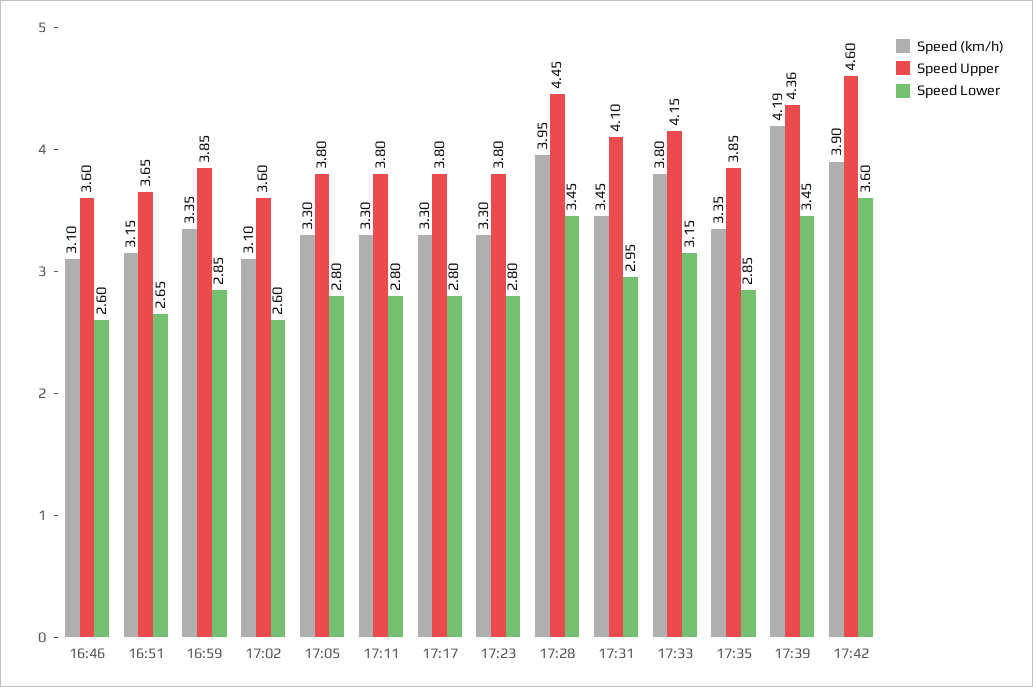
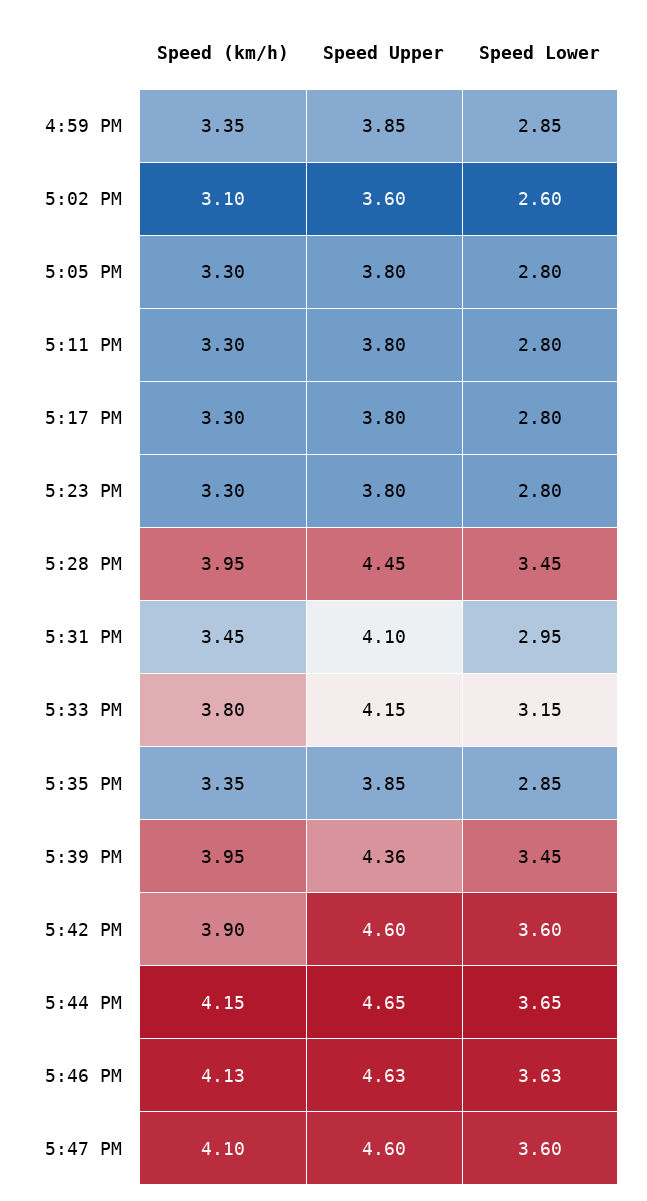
Speed (km/h), 16:46: 3.1 -> none
Speed Upper, 16:46: 3.6 -> none
Speed Lower, 16:46: 2.6 -> none
Speed (km/h), 16:51: 3.15 -> none
Speed Upper, 16:51: 3.65 -> none
Speed Lower, 16:51: 2.65 -> none
Speed (km/h), 17:39: 4.19 -> 3.95
Speed (km/h), 5:44 PM: none -> 4.15
Speed Upper, 5:44 PM: none -> 4.65
Speed Lower, 5:44 PM: none -> 3.65
Speed (km/h), 5:46 PM: none -> 4.13
Speed Upper, 5:46 PM: none -> 4.63
Speed Lower, 5:46 PM: none -> 3.63
Speed (km/h), 5:47 PM: none -> 4.1
Speed Upper, 5:47 PM: none -> 4.6
Speed Lower, 5:47 PM: none -> 3.6

